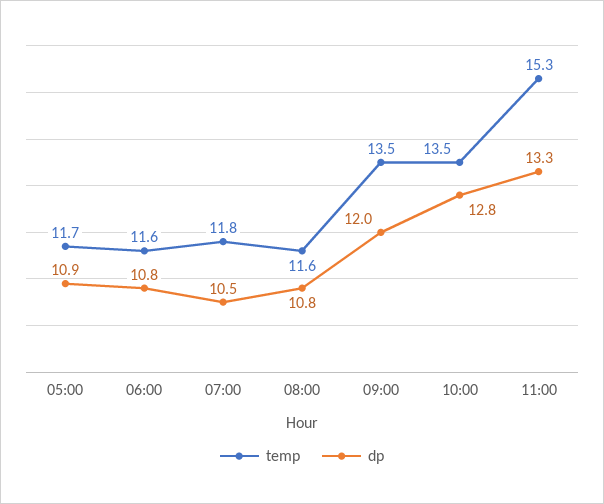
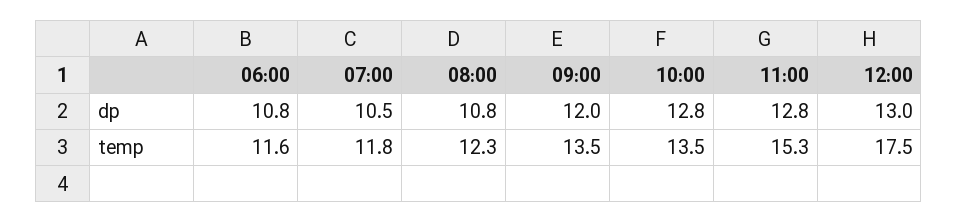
temp, 05:00: 11.7 -> none
dp, 05:00: 10.9 -> none
temp, 08:00: 11.6 -> 12.3
dp, 11:00: 13.3 -> 12.8
dp, 12:00: none -> 13
temp, 12:00: none -> 17.5

